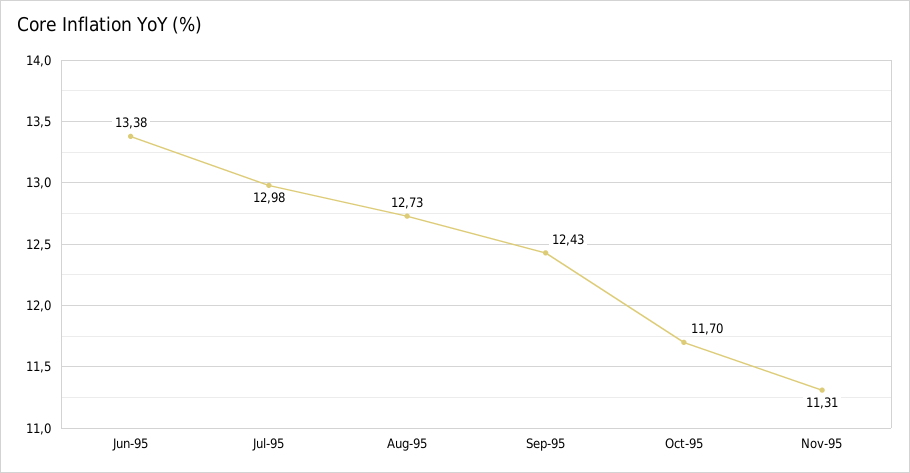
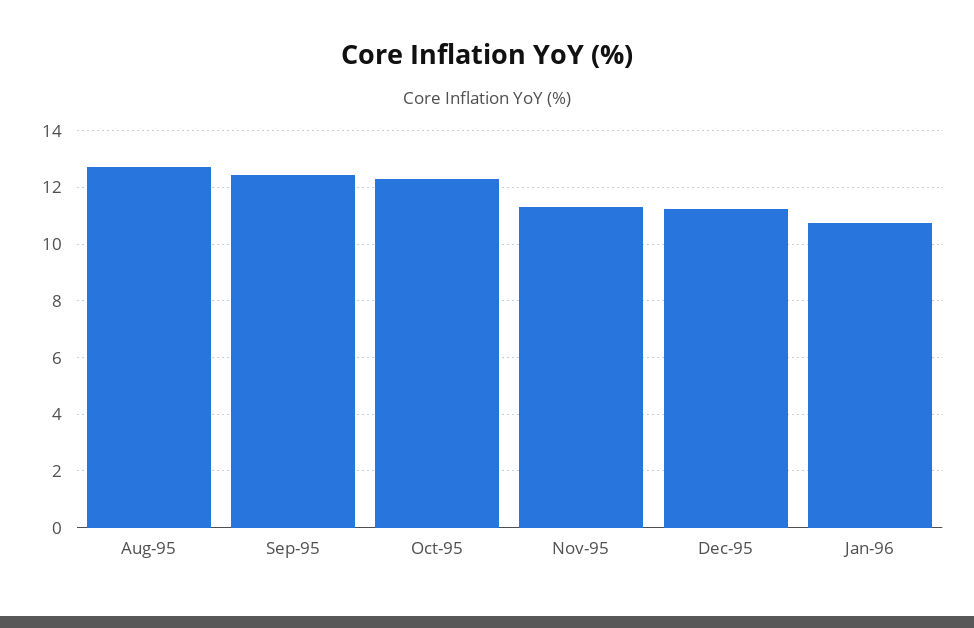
Jun-95: 13.38 -> none
Jul-95: 12.98 -> none
Oct-95: 11.7 -> 12.25
Dec-95: none -> 11.25
Jan-96: none -> 10.75

